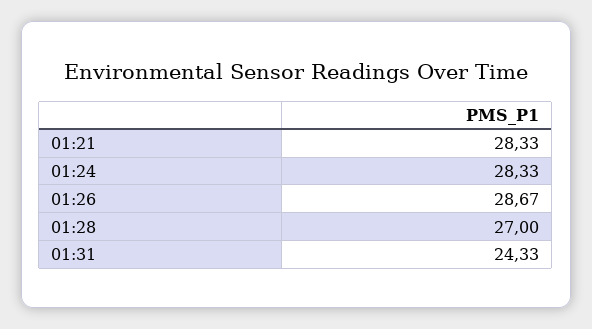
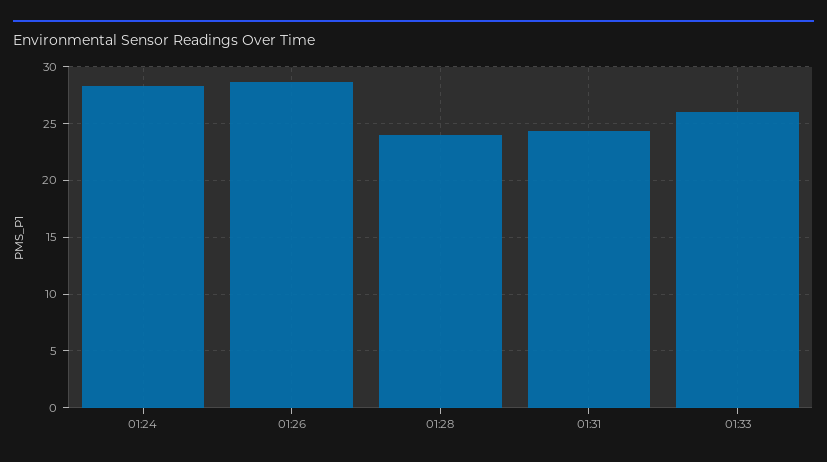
01:21: 28.33 -> none
01:28: 27 -> 24
01:33: none -> 26

